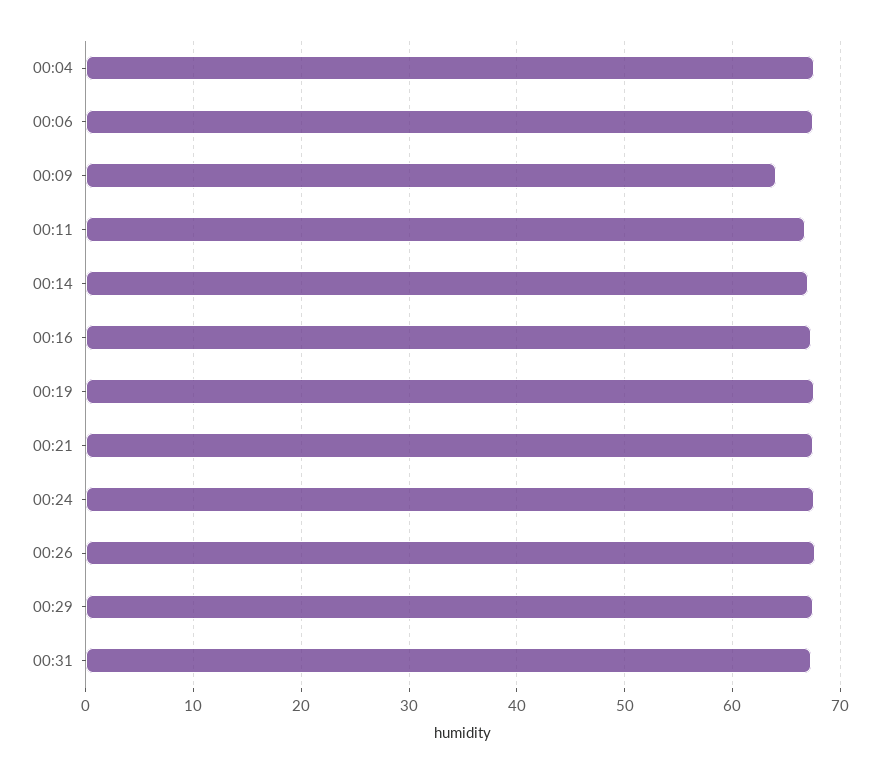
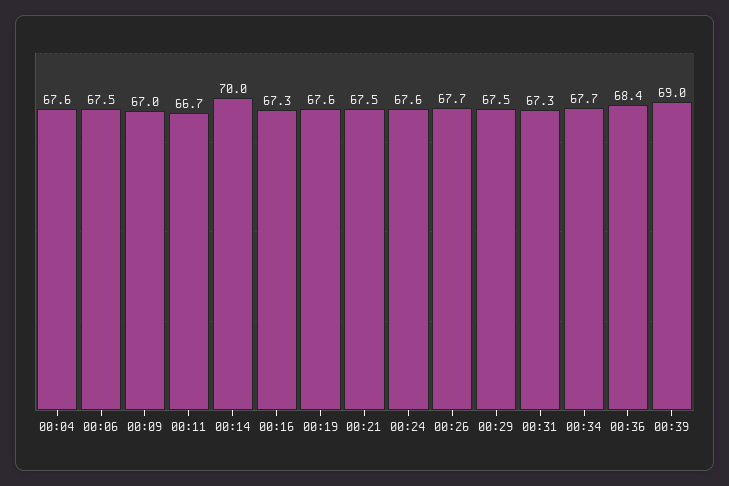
00:09: 64 -> 67
00:14: 67 -> 70
00:34: none -> 67.7
00:36: none -> 68.4
00:39: none -> 69

